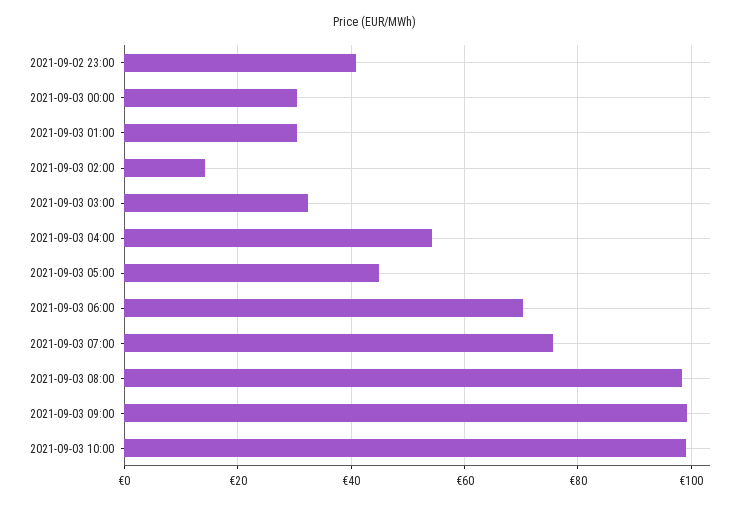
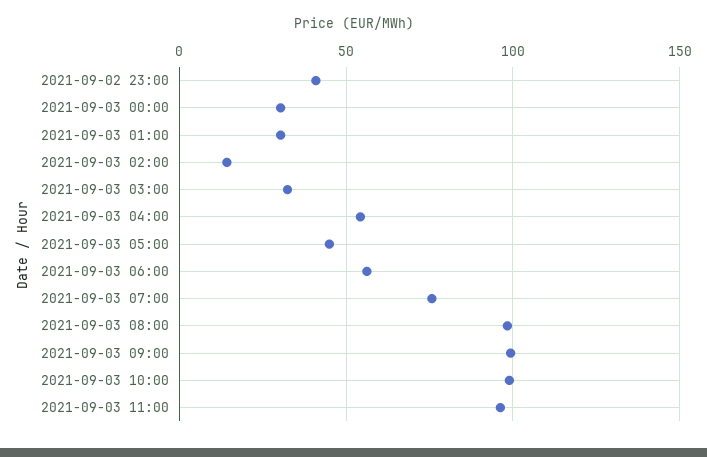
2021-09-03 06:00: 70 -> 55
2021-09-03 11:00: none -> 95

